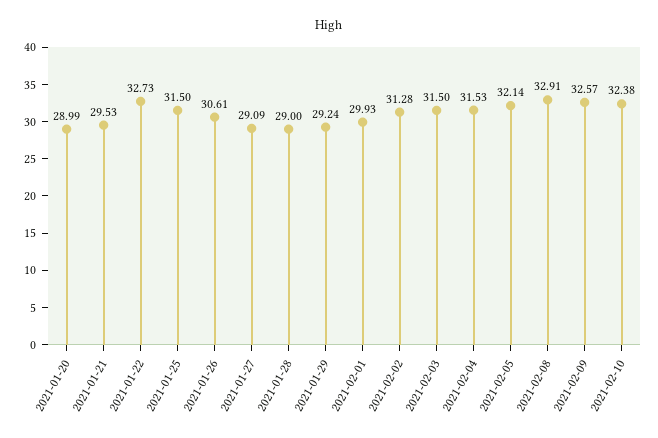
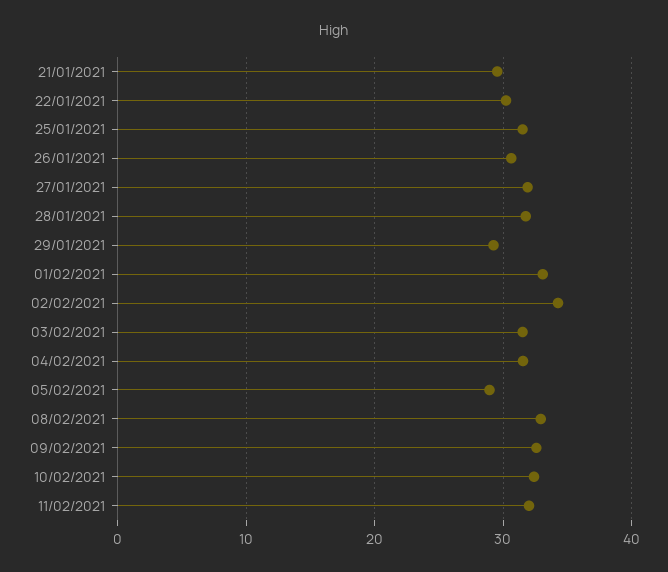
2021-01-20: 28.99 -> none
2021-01-22: 32.73 -> 30
2021-01-27: 29.09 -> 32
2021-01-28: 29 -> 32
2021-02-01: 29.93 -> 33
2021-02-02: 31.28 -> 34
2021-02-05: 32.14 -> 29
11/02/2021: none -> 32

